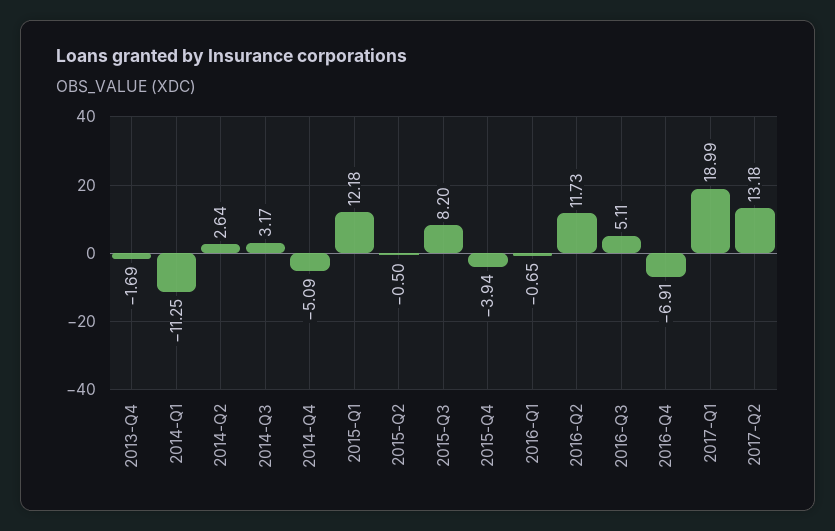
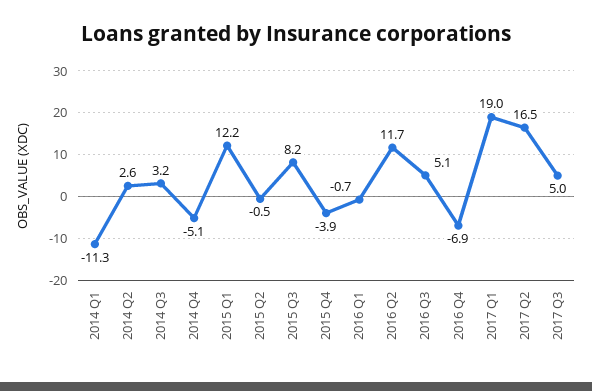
2013-Q4: -1.69 -> none
2017-Q2: 13.18 -> 16.5
2017 Q3: none -> 5

